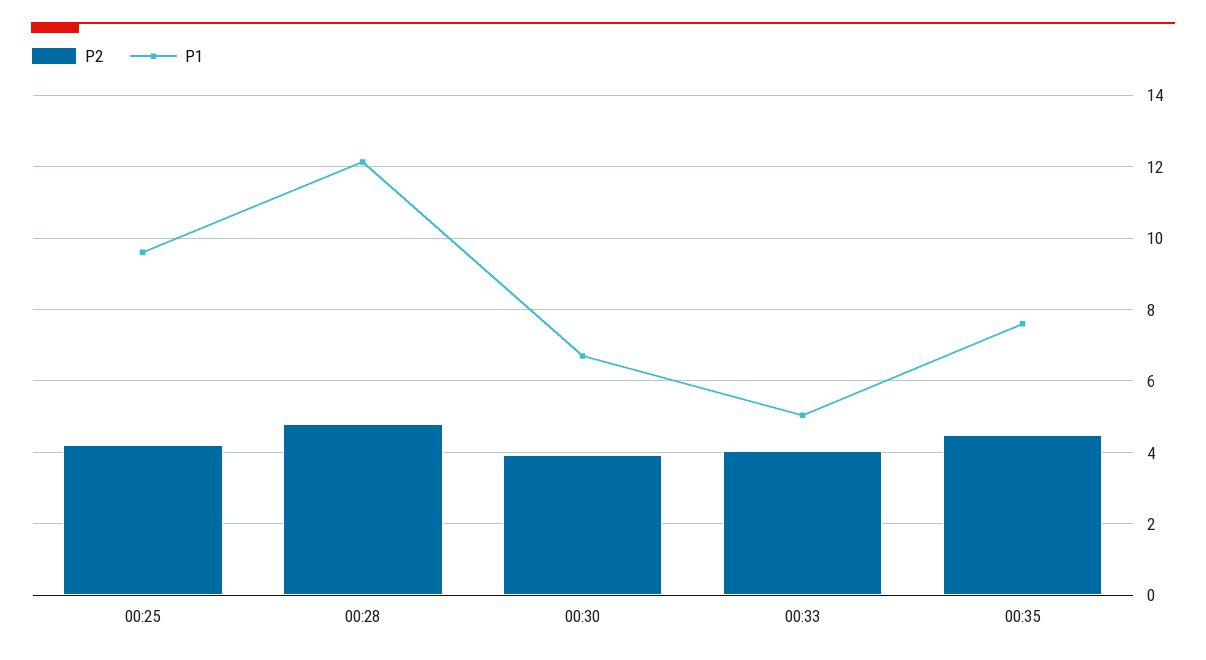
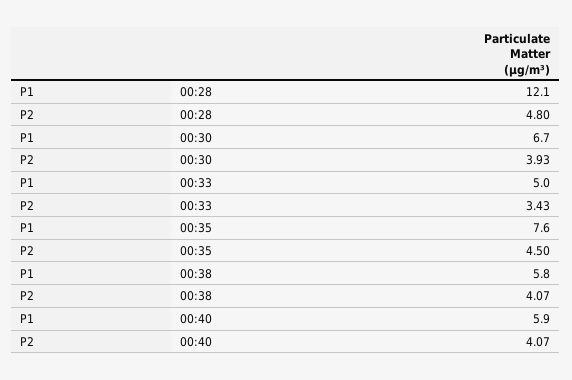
P2, 00:25: 4.2 -> none
P1, 00:25: 9.6 -> none
P2, 00:33: 4 -> 3.43
P1, 00:38: none -> 5.8
P2, 00:38: none -> 4.07
P1, 00:40: none -> 5.9
P2, 00:40: none -> 4.07

